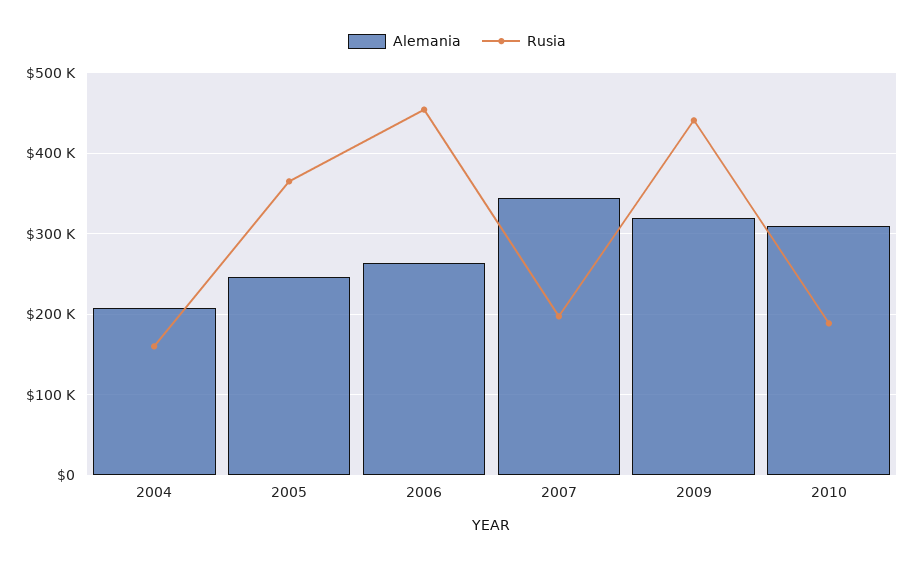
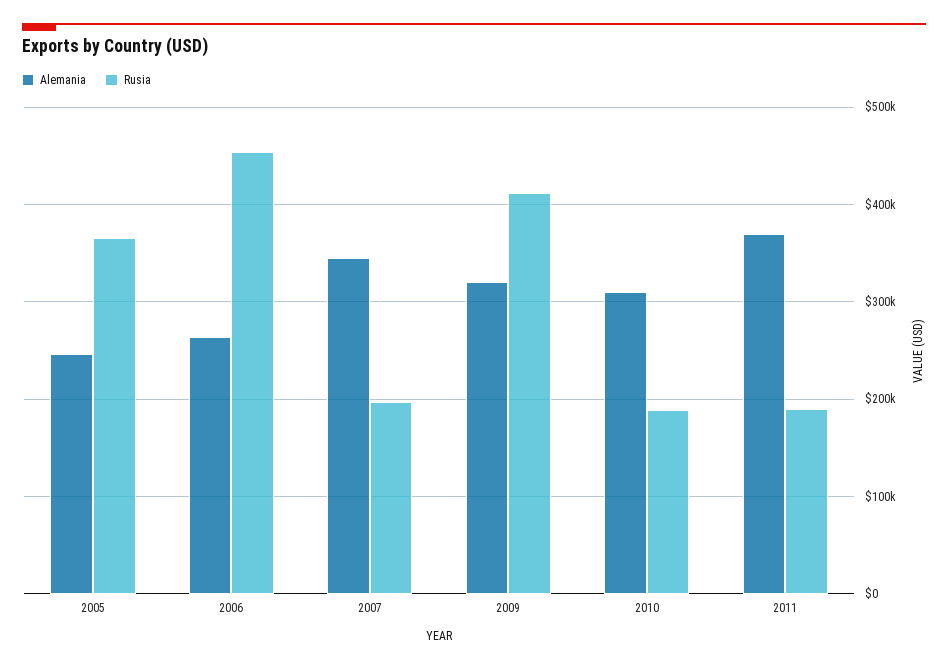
Alemania, 2004: 210000 -> none
Rusia, 2004: 160000 -> none
Rusia, 2009: 440000 -> 410000
Alemania, 2011: none -> 370000
Rusia, 2011: none -> 190000

